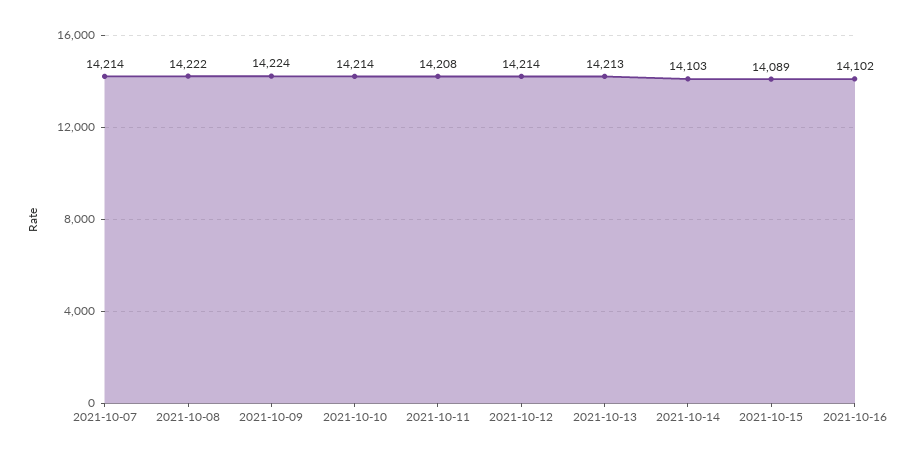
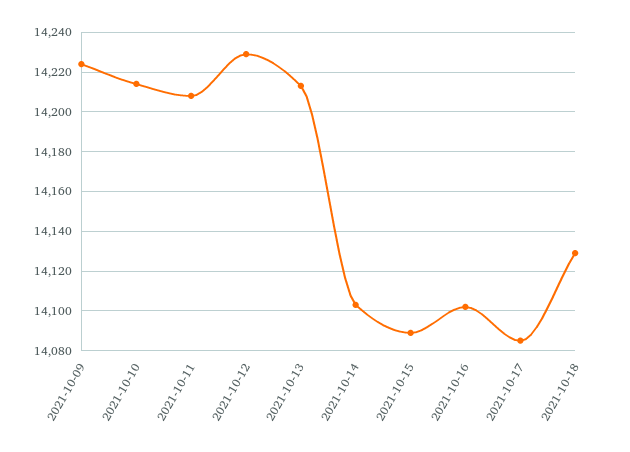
2021-10-07: 14214 -> none
2021-10-08: 14222 -> none
2021-10-12: 14214 -> 14230
2021-10-17: none -> 14085
2021-10-18: none -> 14130

